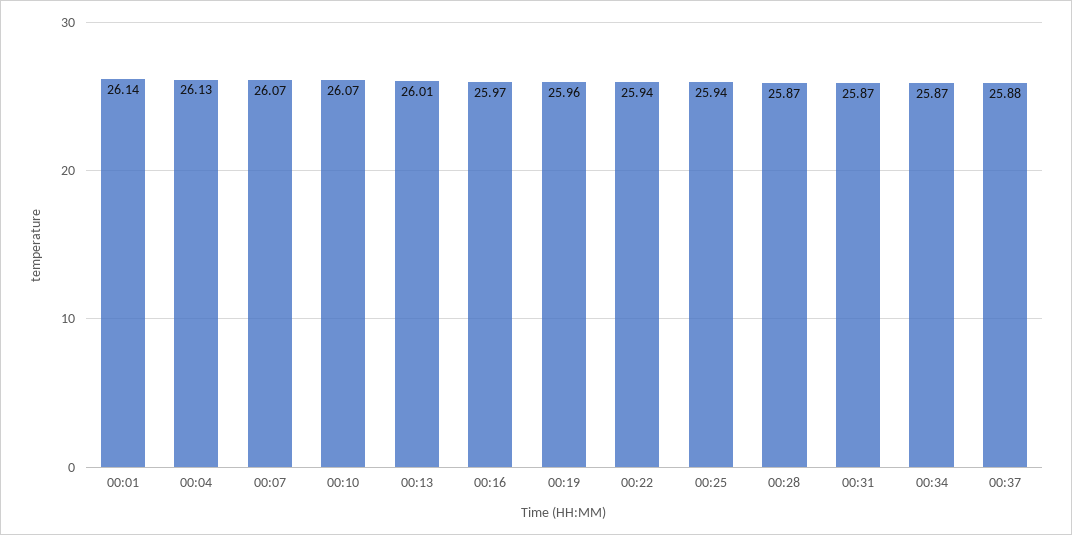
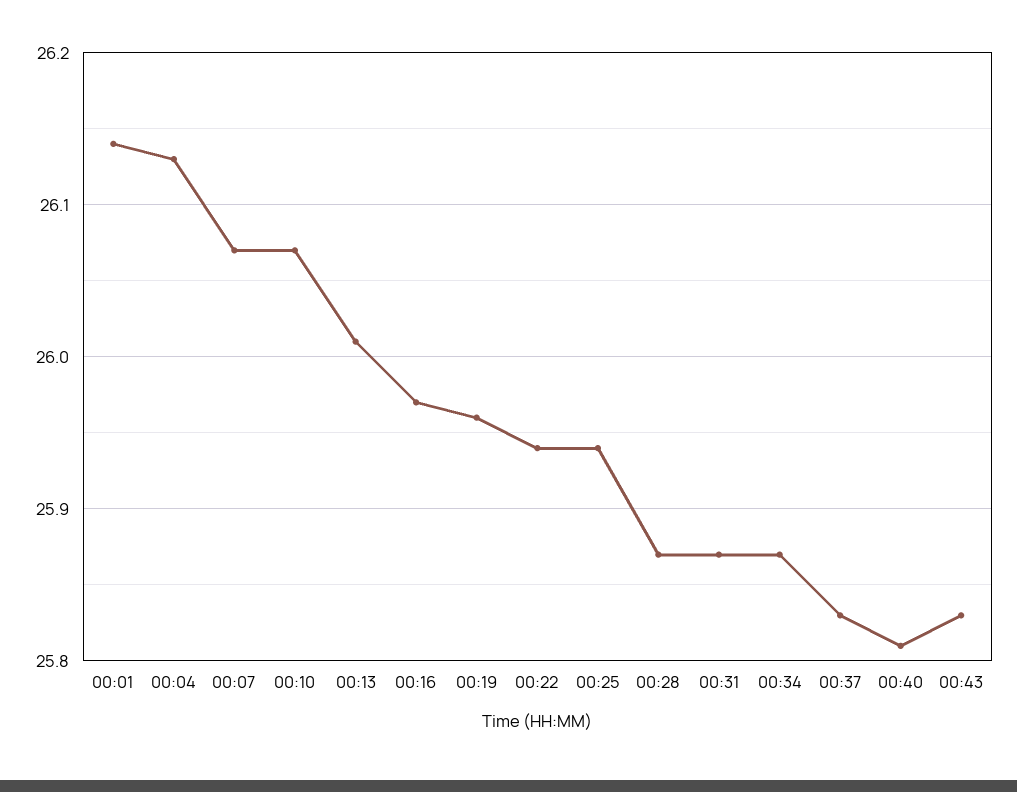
00:37: 25.88 -> 25.83
00:40: none -> 25.81
00:43: none -> 25.83

